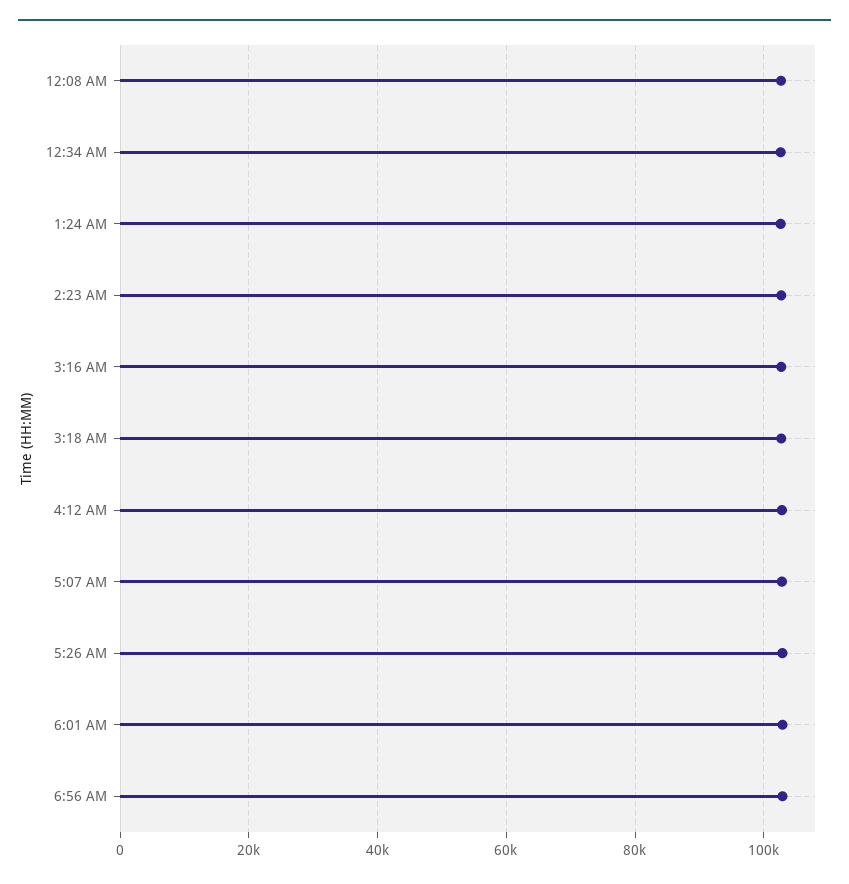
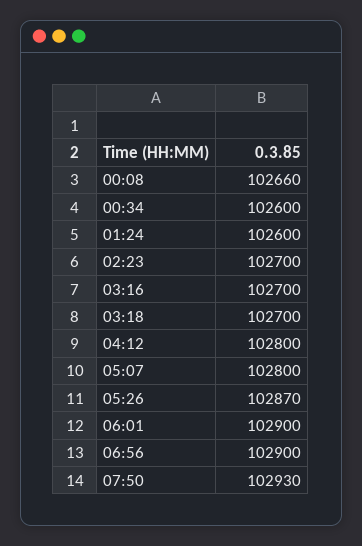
07:50: none -> 102930

